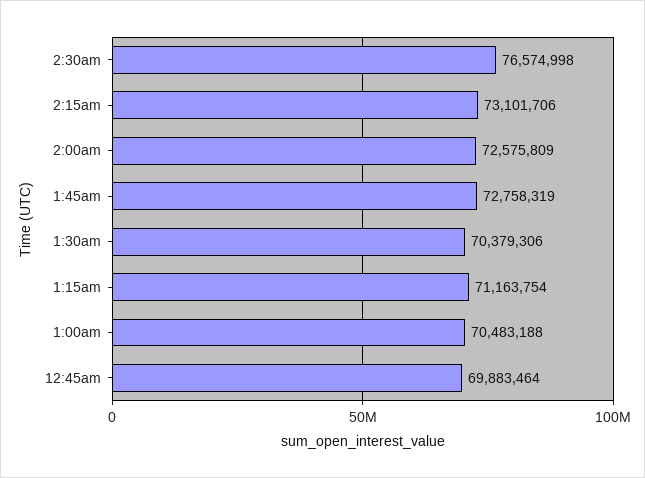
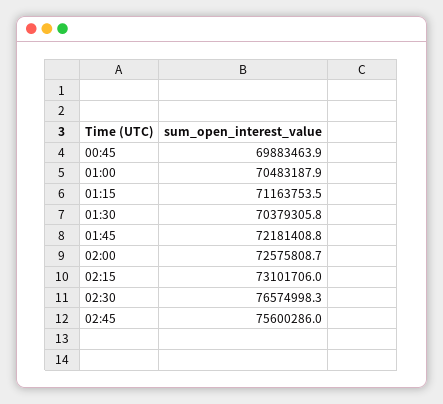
1:45am: 72758319 -> 72181408.8
02:45: none -> 75600286

